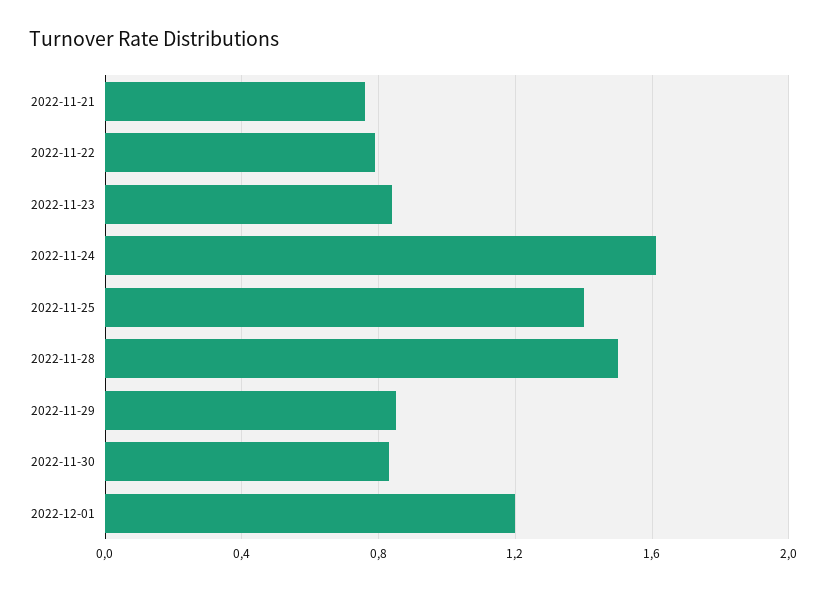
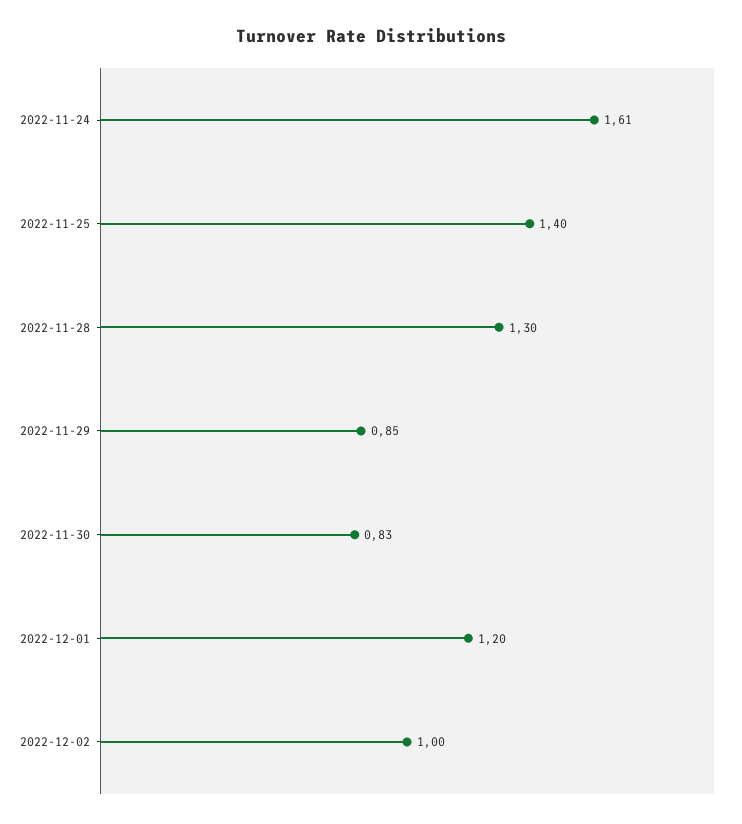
2022-11-21: 0.75 -> none
2022-11-22: 0.8 -> none
2022-11-23: 0.85 -> none
2022-11-28: 1.5 -> 1.3
2022-12-02: none -> 1

